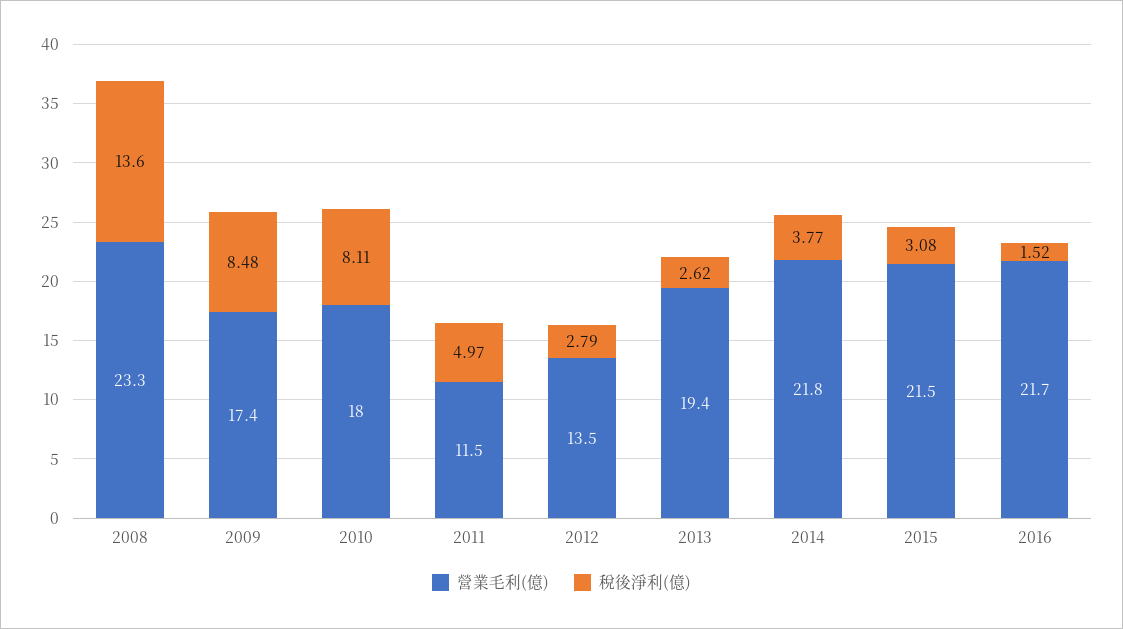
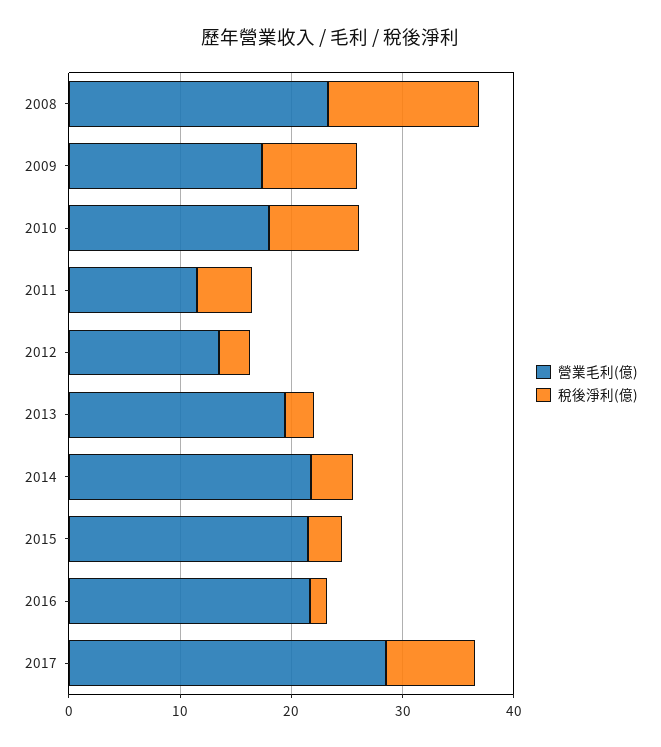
營業毛利(億), 2017: none -> 28
稅後淨利(億), 2017: none -> 8

